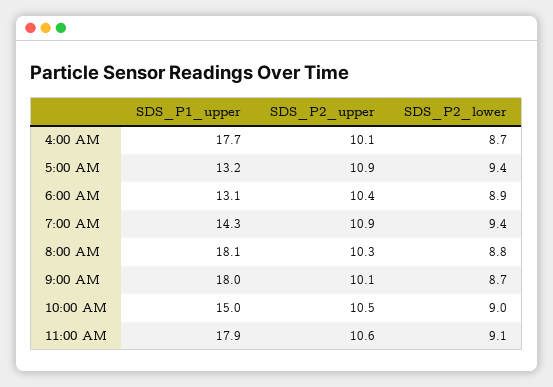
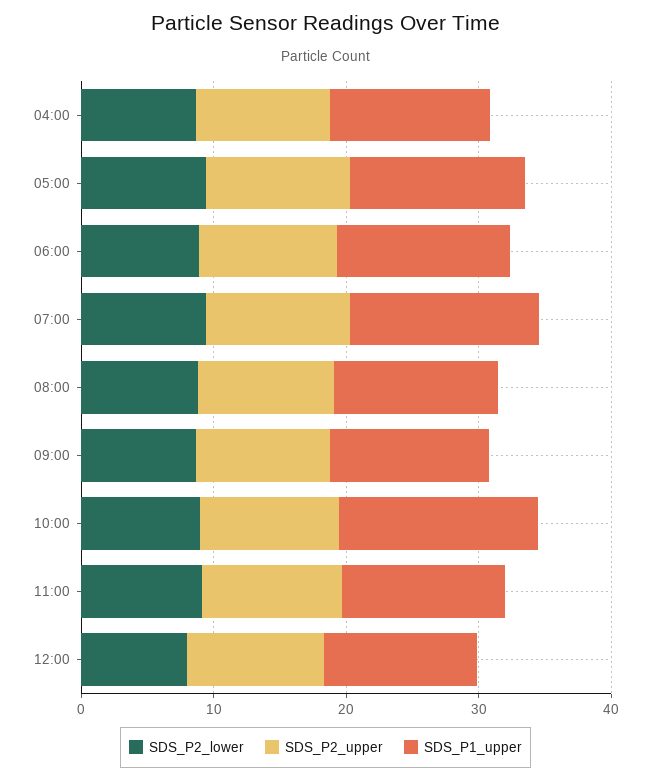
SDS_P1_upper, 4:00 AM: 17.7 -> 12
SDS_P1_upper, 8:00 AM: 18.1 -> 12
SDS_P1_upper, 9:00 AM: 18 -> 12
SDS_P1_upper, 11:00 AM: 17.9 -> 12
SDS_P2_lower, 12:00: none -> 8
SDS_P2_upper, 12:00: none -> 10
SDS_P1_upper, 12:00: none -> 12

